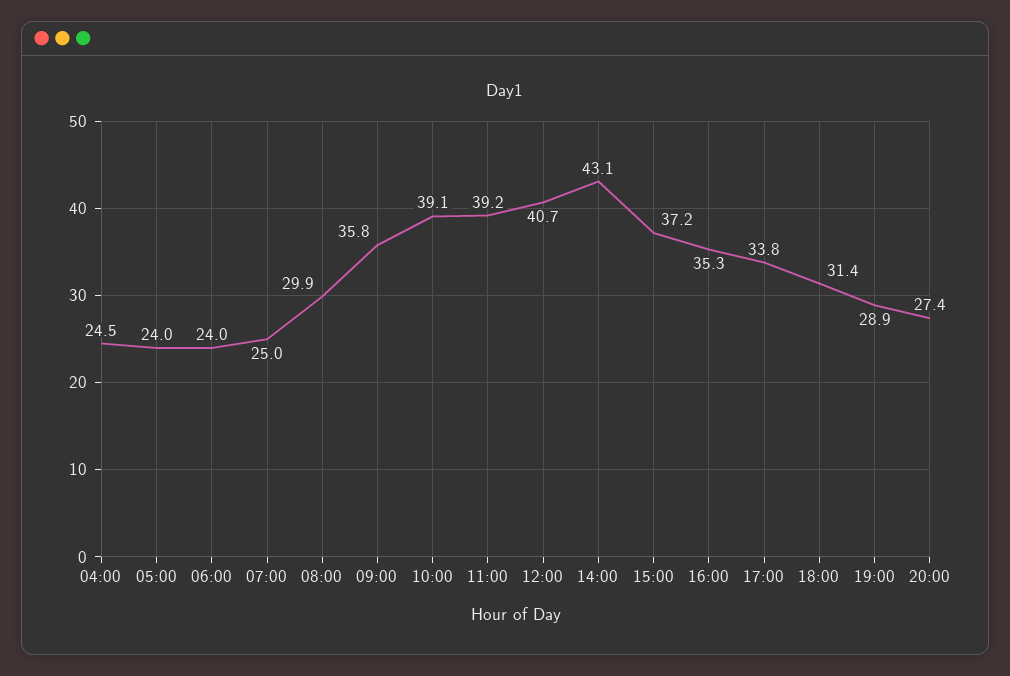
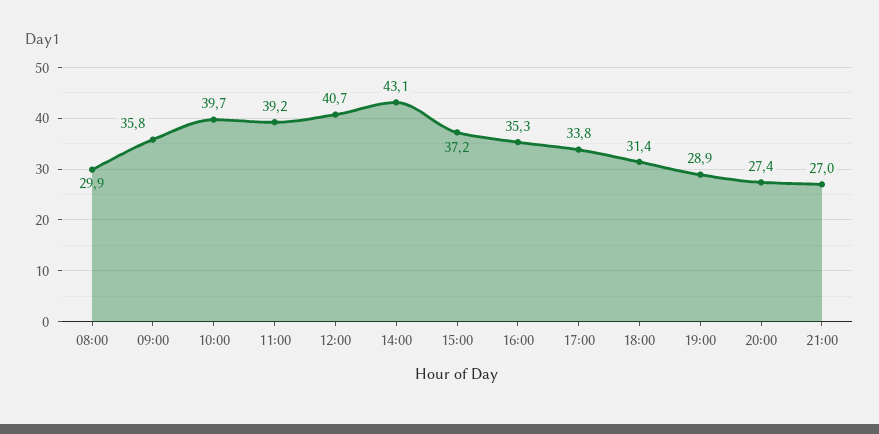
04:00: 24.5 -> none
05:00: 24 -> none
06:00: 24 -> none
07:00: 25 -> none
10:00: 39.1 -> 39.7
21:00: none -> 27

